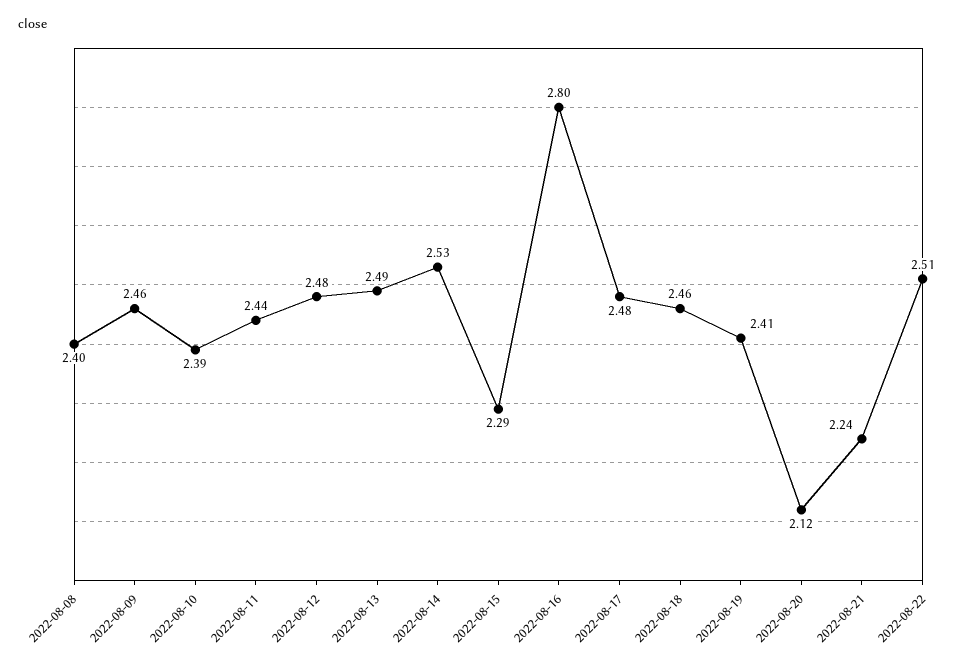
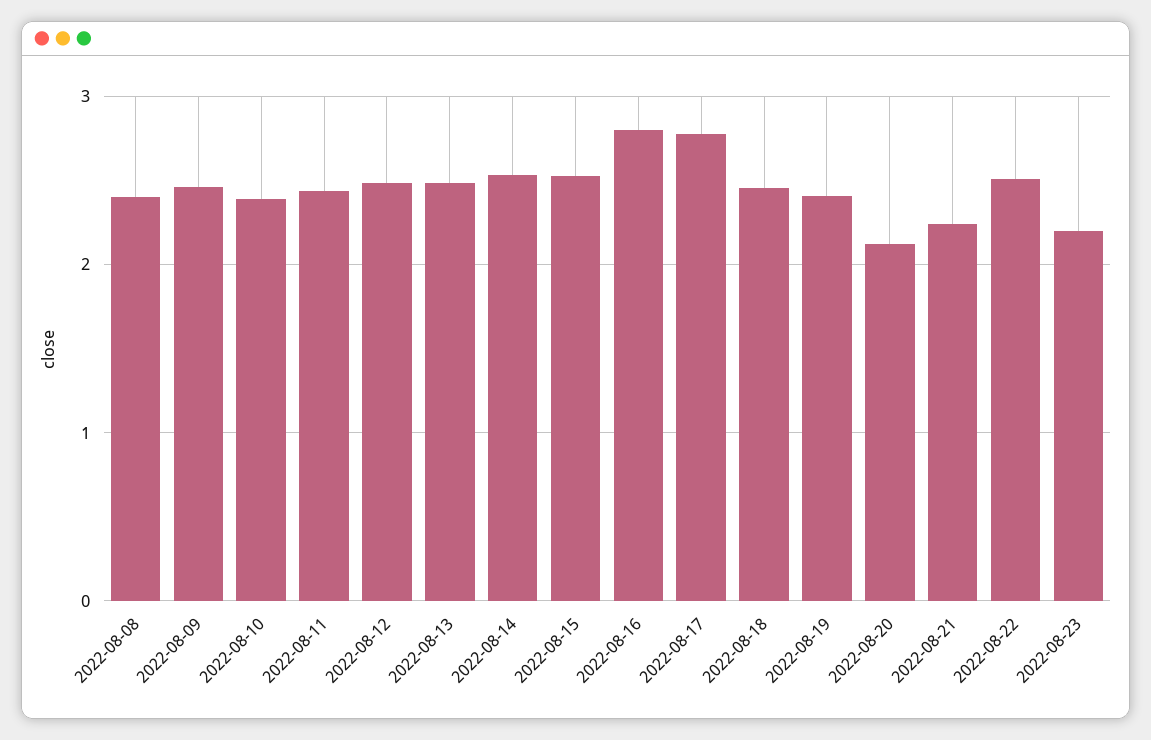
2022-08-15: 2.29 -> 2.5
2022-08-17: 2.48 -> 2.8
2022-08-23: none -> 2.2

